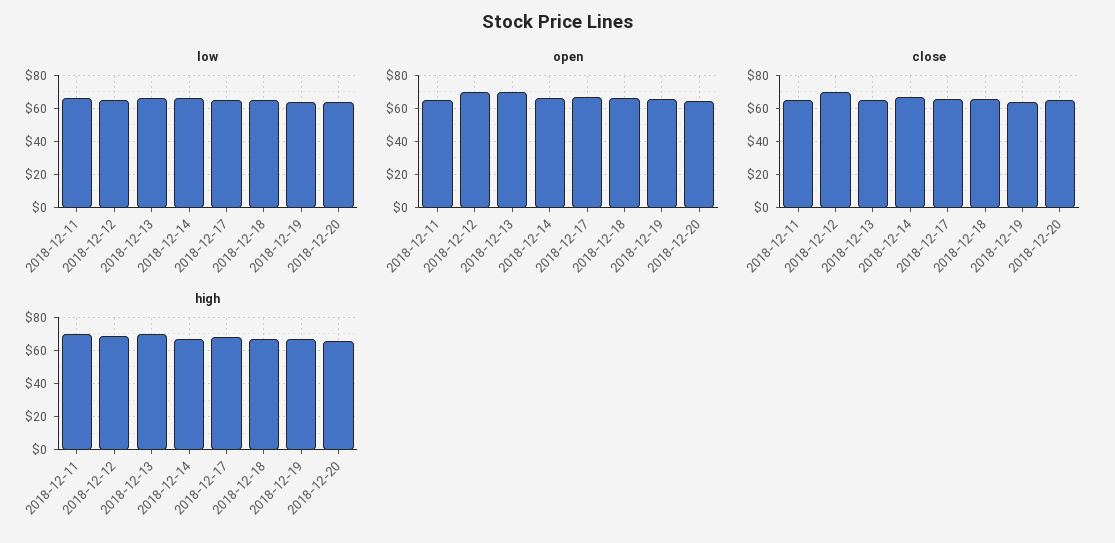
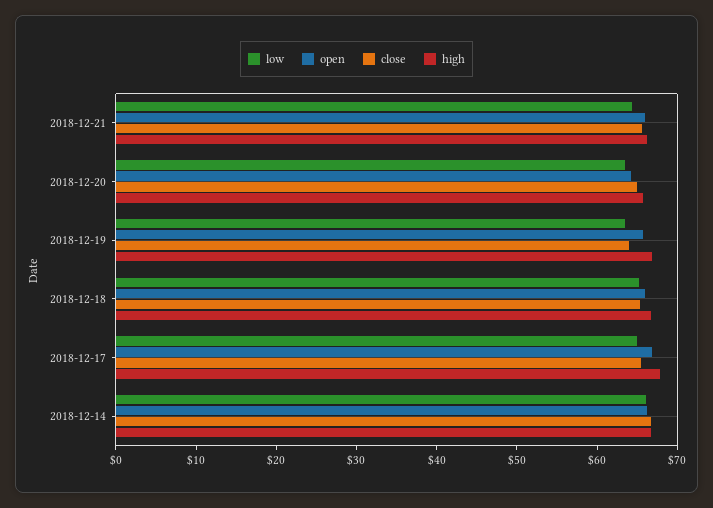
low, 2018-12-11: 65 -> none
low, 2018-12-12: 65 -> none
low, 2018-12-13: 65 -> none
open, 2018-12-11: 65 -> none
open, 2018-12-12: 70 -> none
open, 2018-12-13: 70 -> none
close, 2018-12-11: 65 -> none
close, 2018-12-12: 70 -> none
close, 2018-12-13: 65 -> none
high, 2018-12-11: 70 -> none
high, 2018-12-12: 70 -> none
high, 2018-12-13: 70 -> none
low, 2018-12-21: none -> 64
open, 2018-12-21: none -> 66
close, 2018-12-21: none -> 66
high, 2018-12-21: none -> 66

